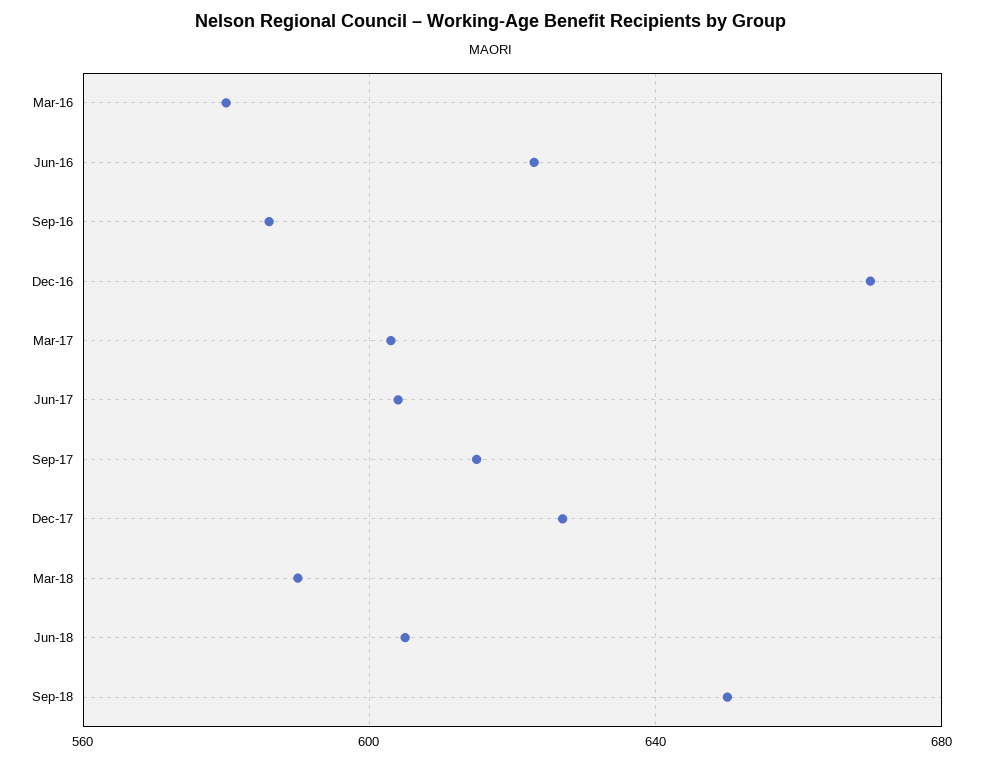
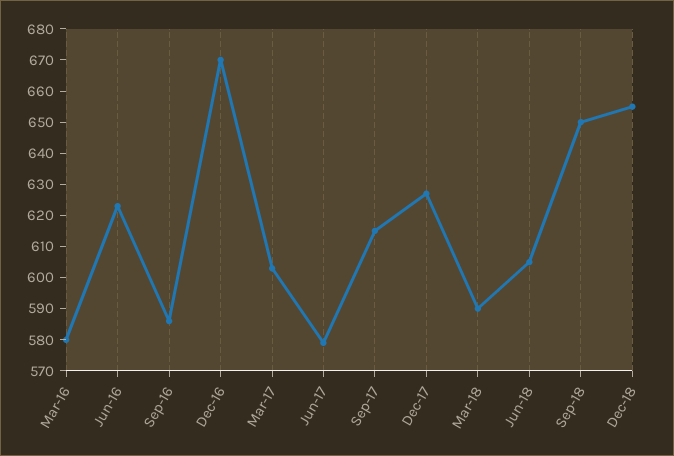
Jun-17: 605 -> 580
Dec-18: none -> 655

